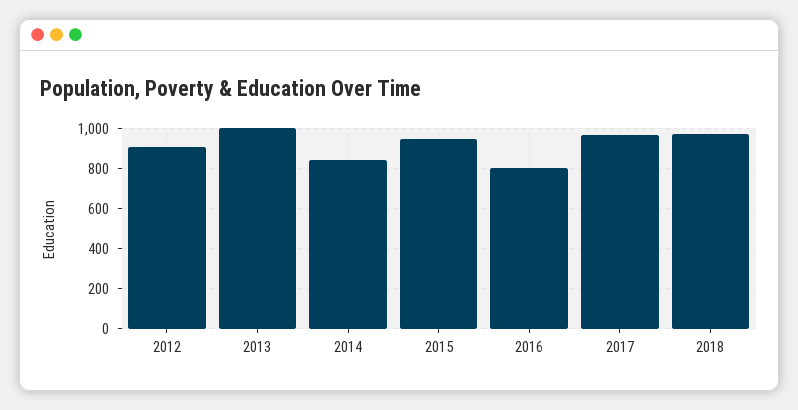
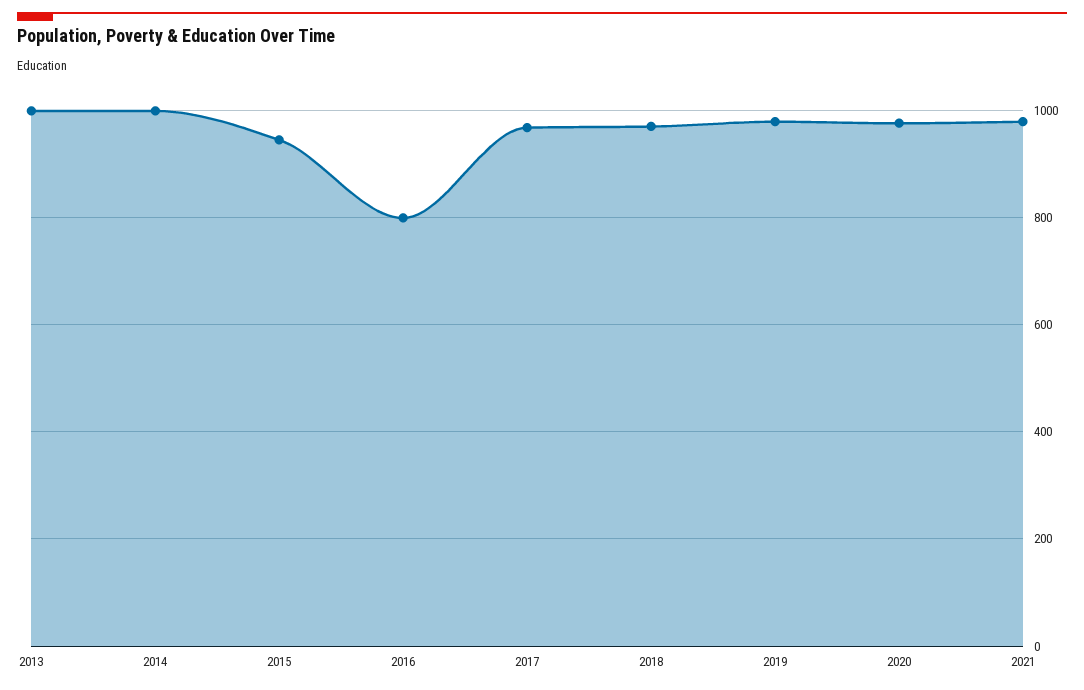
2012: 900 -> none
2014: 850 -> 1000
2019: none -> 980
2020: none -> 980
2021: none -> 980

